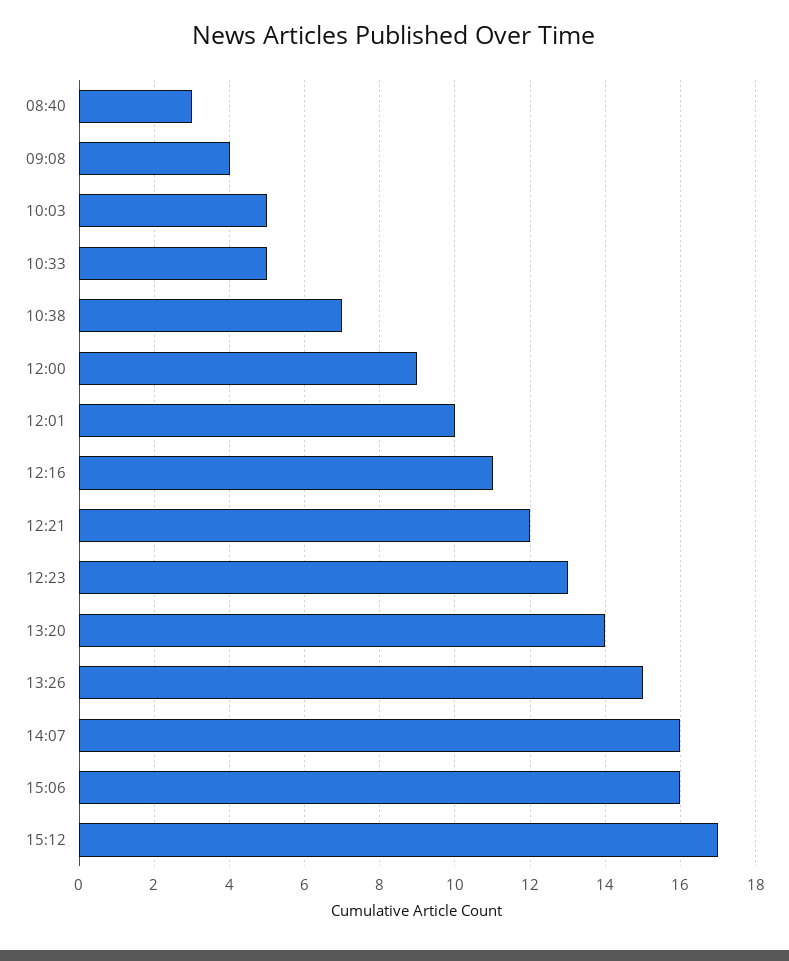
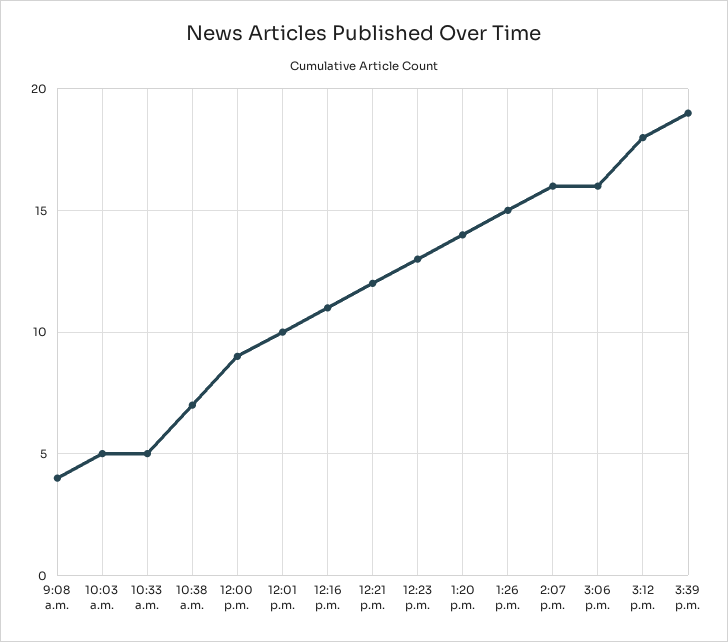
08:40: 3 -> none
15:12: 17 -> 18
3:39 p.m.: none -> 19

